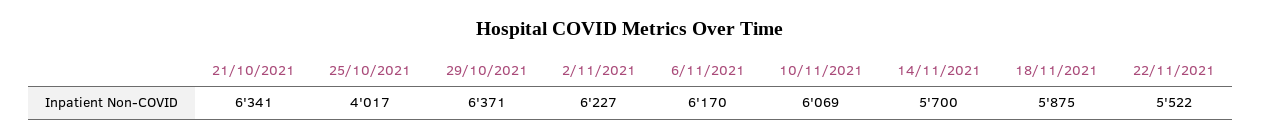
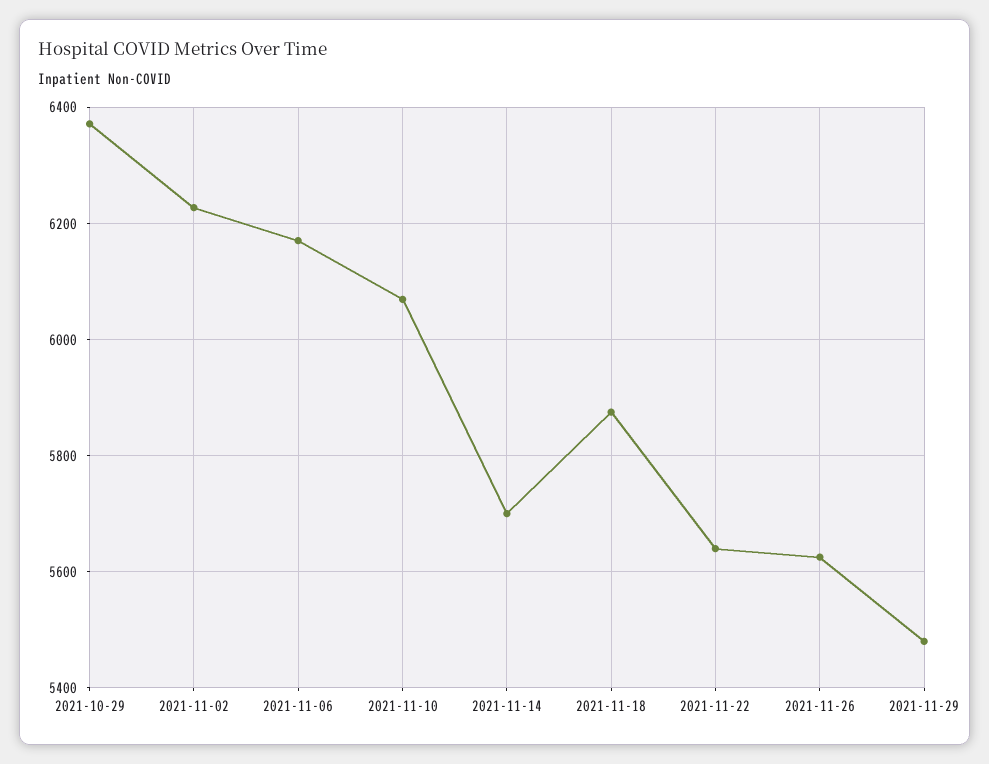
21/10/2021: 6341 -> none
25/10/2021: 4017 -> none
22/11/2021: 5522 -> 5640
2021-11-26: none -> 5620
2021-11-29: none -> 5480

